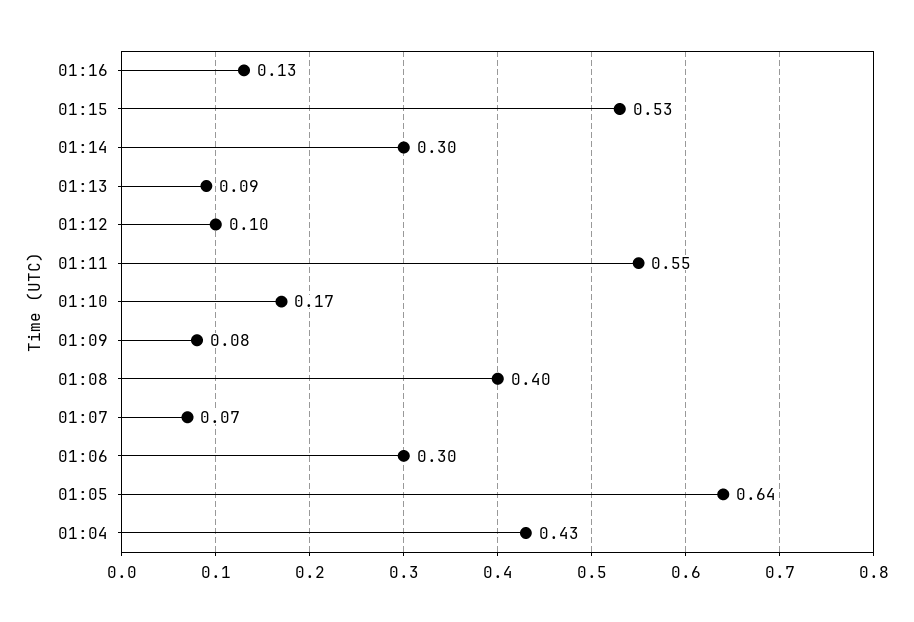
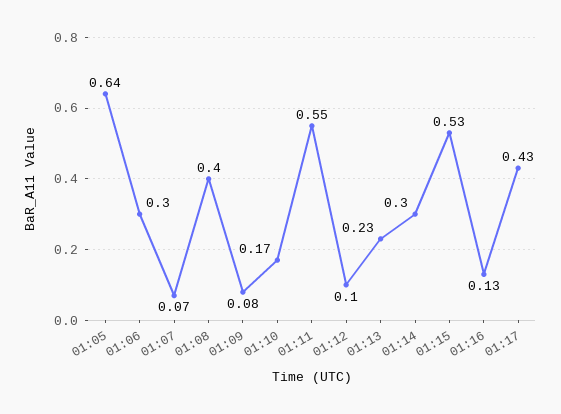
01:13: 0.09 -> 0.23
01:04: 0.43 -> none
01:17: none -> 0.43

